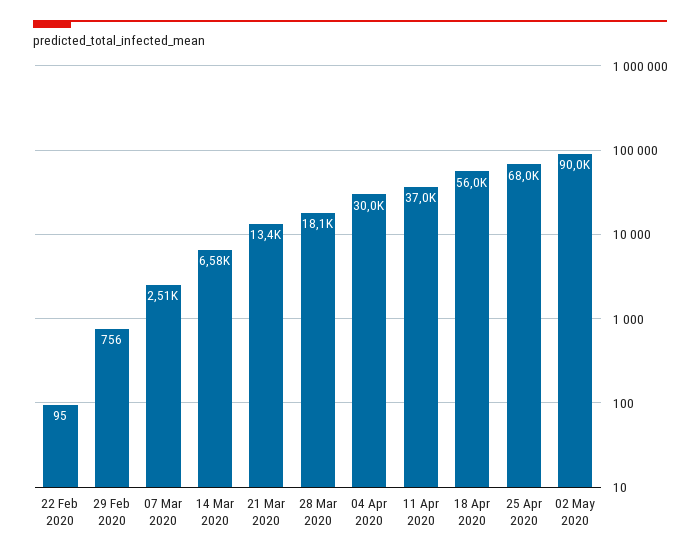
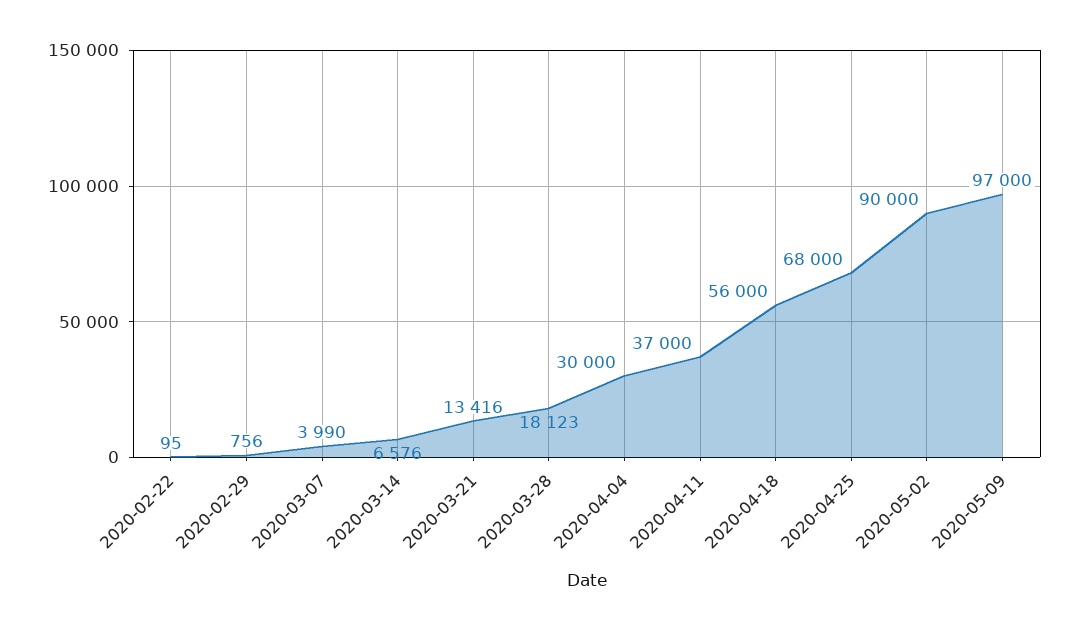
07 Mar 2020: 2510 -> 3990
2020-05-09: none -> 97000

